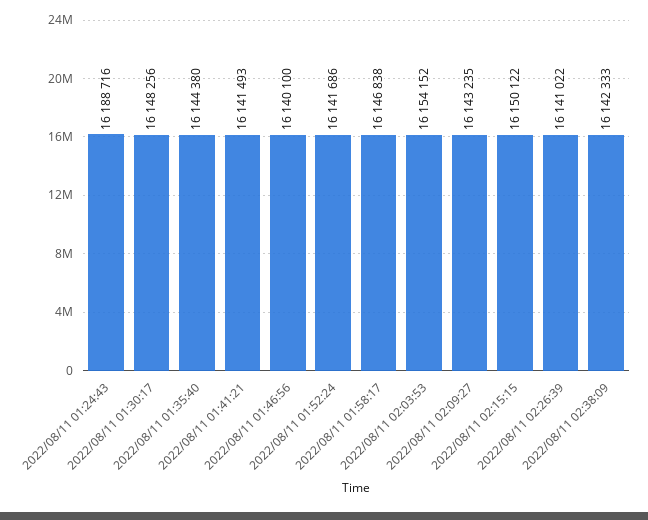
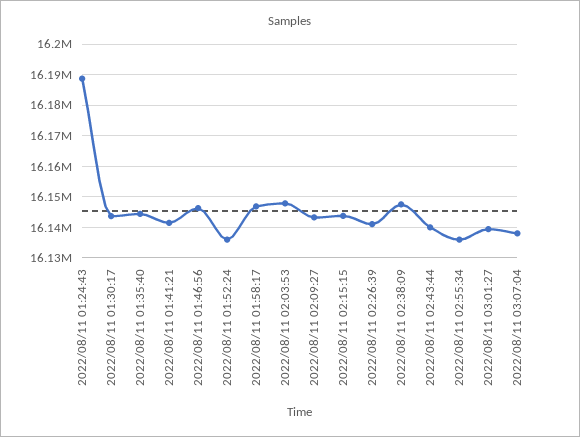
2022/08/11 01:30:17: 16148256 -> 16144000
2022/08/11 01:46:56: 16140100 -> 16146000
2022/08/11 01:52:24: 16141686 -> 16136000
2022/08/11 02:03:53: 16154152 -> 16148000
2022/08/11 02:15:15: 16150122 -> 16144000
2022/08/11 02:38:09: 16142333 -> 16148000
2022/08/11 02:43:44: none -> 16140000
2022/08/11 02:55:34: none -> 16136000
2022/08/11 03:01:27: none -> 16140000
2022/08/11 03:07:04: none -> 16138000

